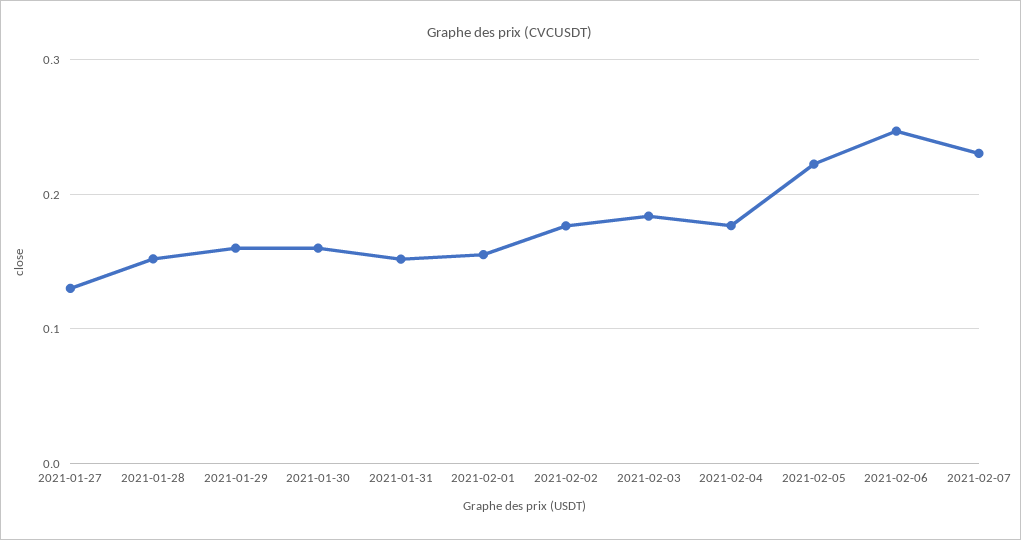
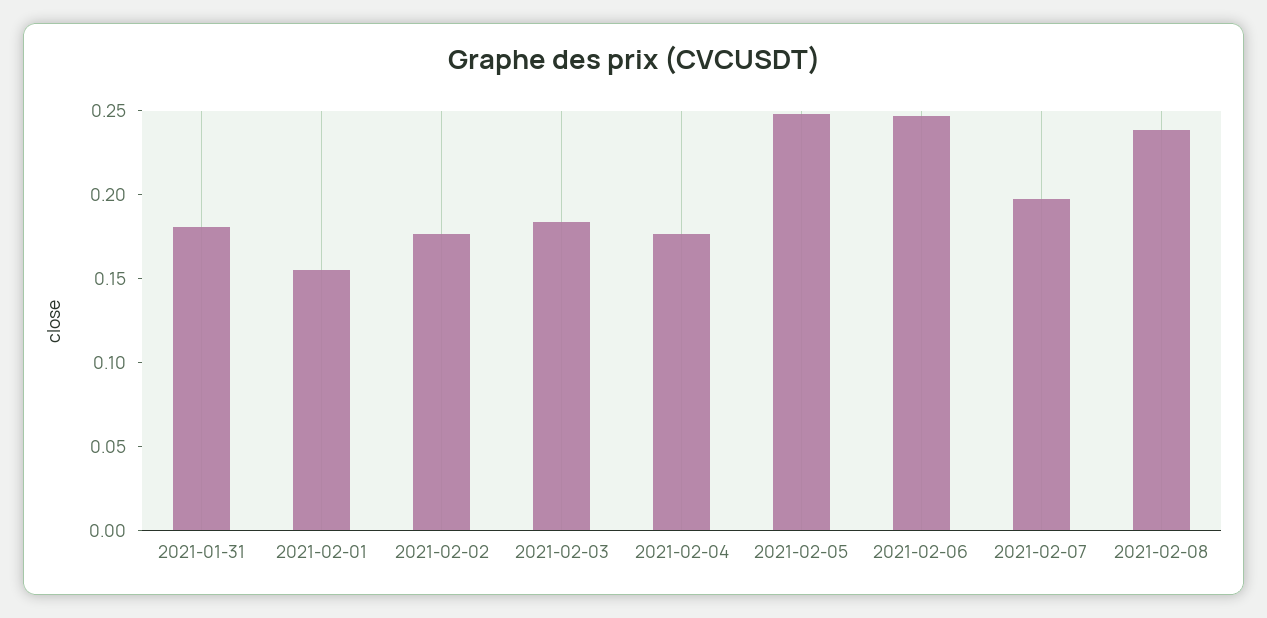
2021-01-27: 0.13 -> none
2021-01-28: 0.15 -> none
2021-01-29: 0.16 -> none
2021-01-30: 0.16 -> none
2021-01-31: 0.15 -> 0.18
2021-02-05: 0.22 -> 0.25
2021-02-07: 0.23 -> 0.2
2021-02-08: none -> 0.24

